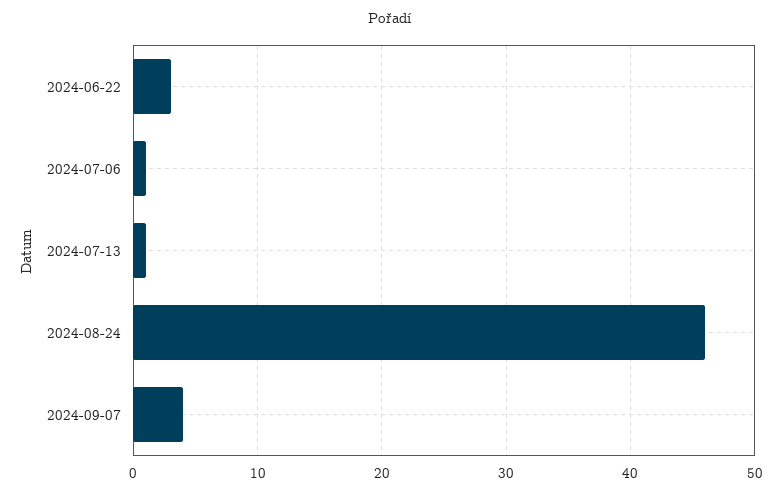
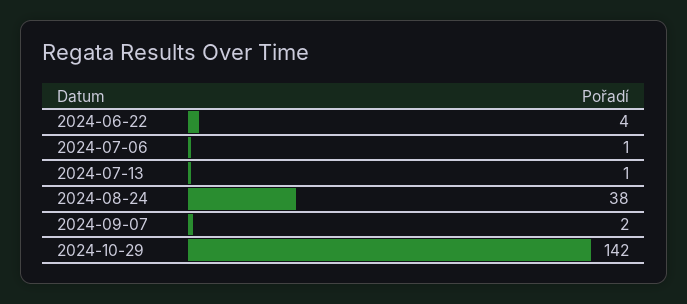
2024-06-22: 3 -> 4
2024-08-24: 46 -> 38
2024-09-07: 4 -> 2
2024-10-29: none -> 142

